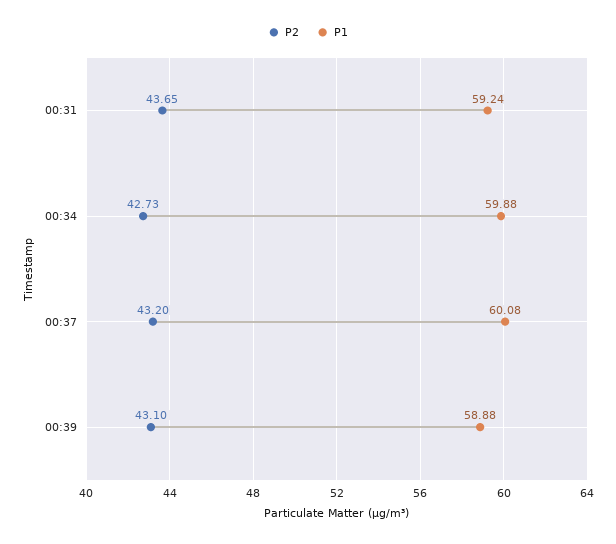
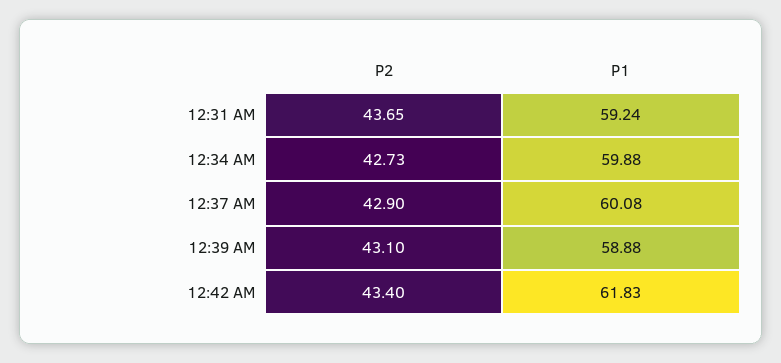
P2, 00:37: 43.2 -> 42.9
P2, 12:42 AM: none -> 43.4
P1, 12:42 AM: none -> 61.83

